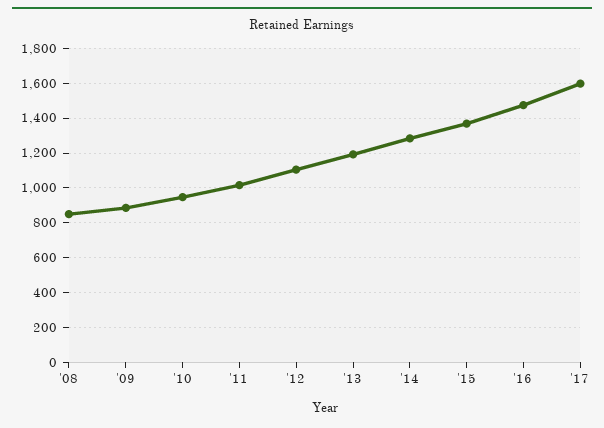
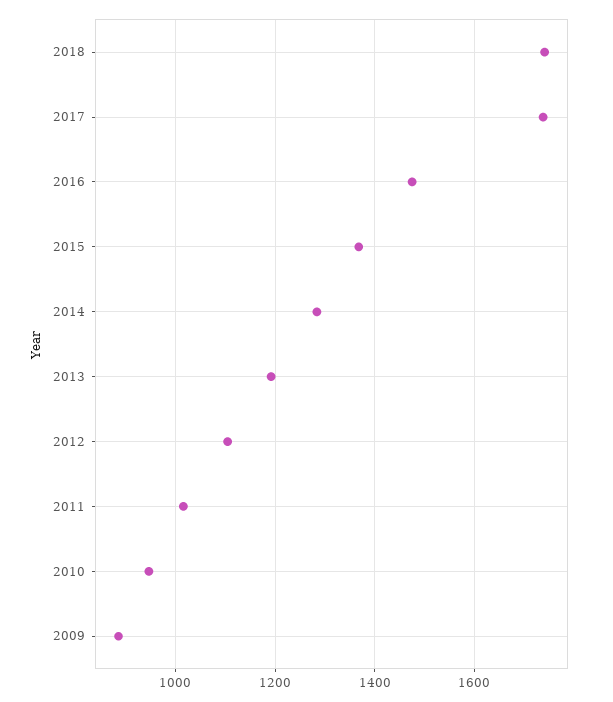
'08: 850 -> none
'17: 1600 -> 1740
2018: none -> 1740

